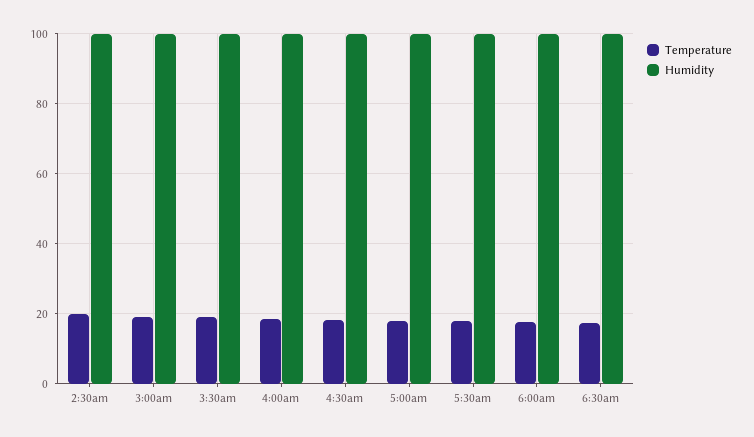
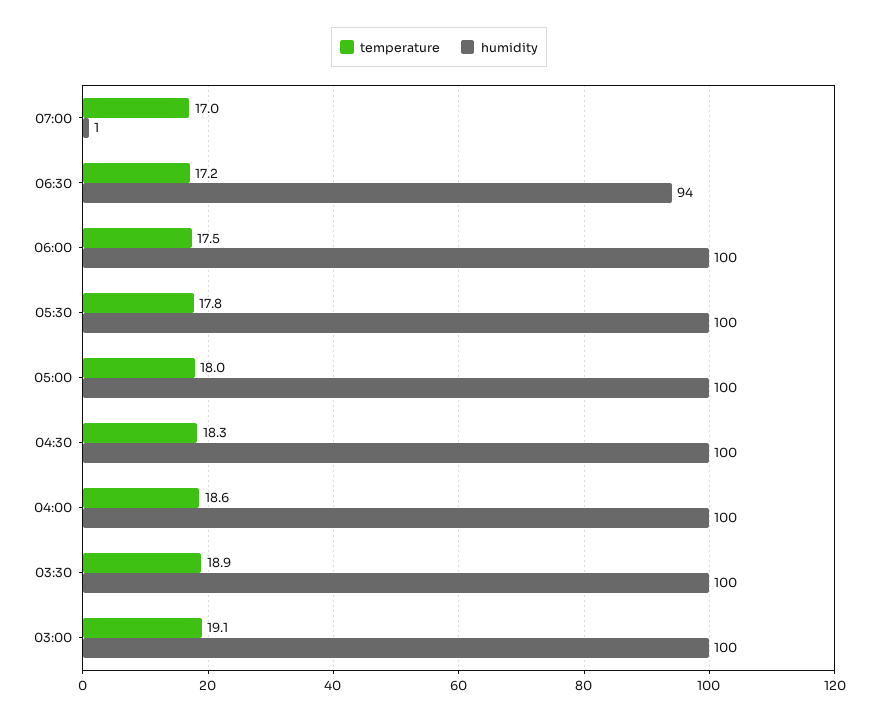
Temperature, 2:30am: 20 -> none
Humidity, 2:30am: 100 -> none
Humidity, 6:30am: 100 -> 94
Temperature, 07:00: none -> 17
Humidity, 07:00: none -> 1

